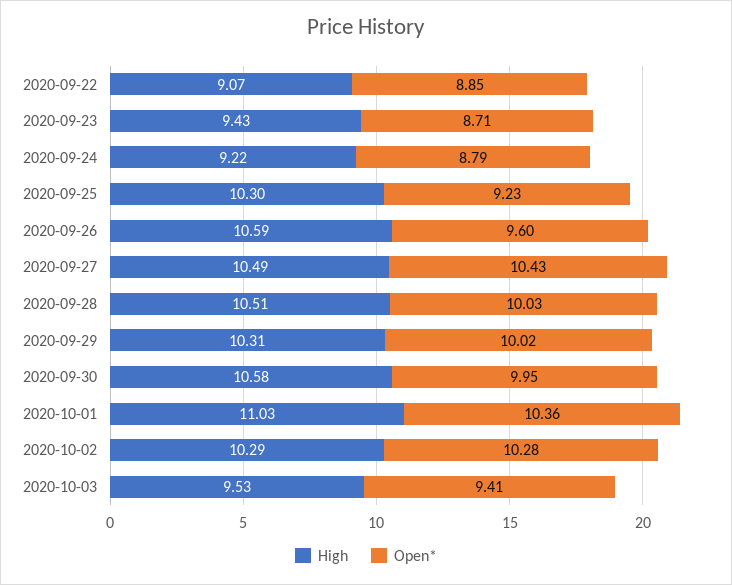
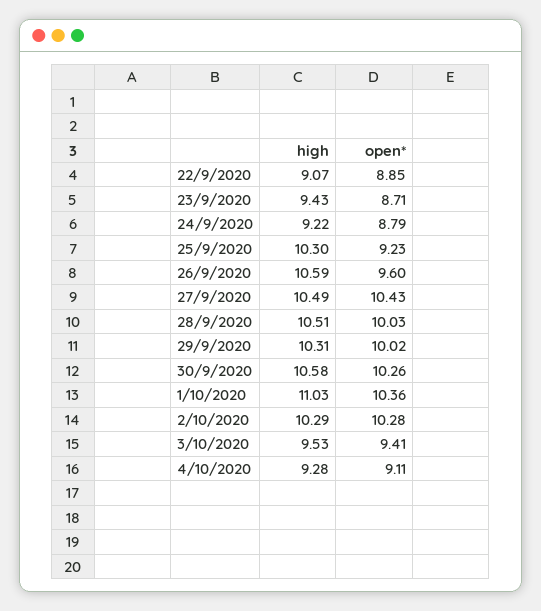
Open*, 2020-09-30: 9.95 -> 10.26
High, 4/10/2020: none -> 9.28
Open*, 4/10/2020: none -> 9.11

